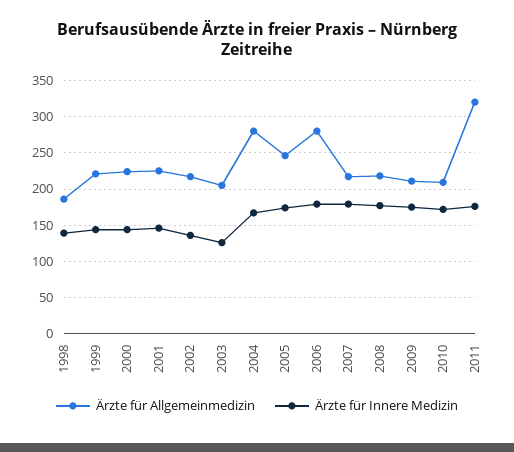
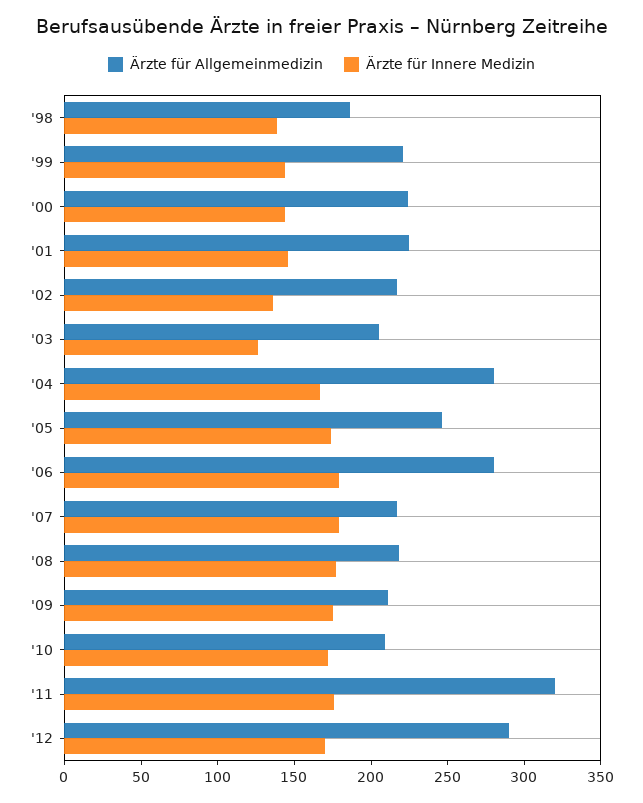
Ärzte für Allgemeinmedizin, '12: none -> 290
Ärzte für Innere Medizin, '12: none -> 170

